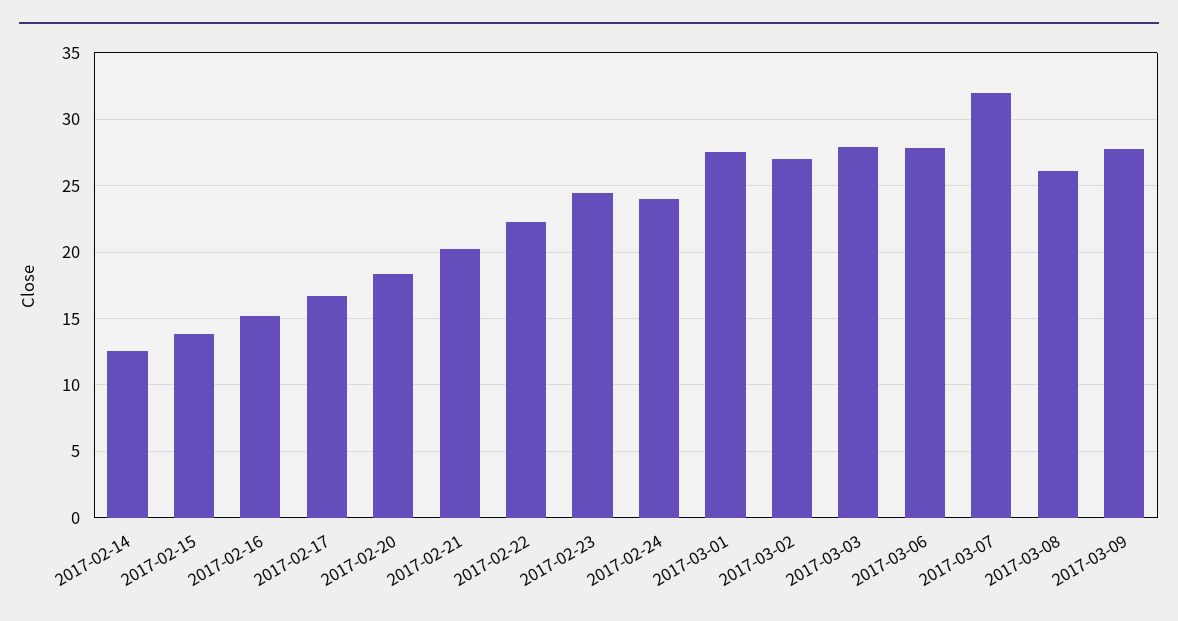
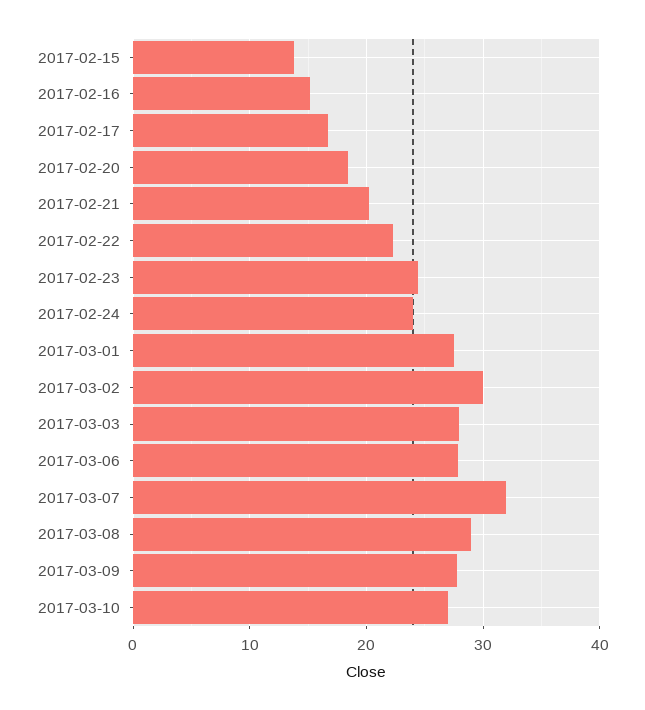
2017-02-14: 12.5 -> none
2017-03-02: 27 -> 30
2017-03-08: 26 -> 29
2017-03-10: none -> 27

